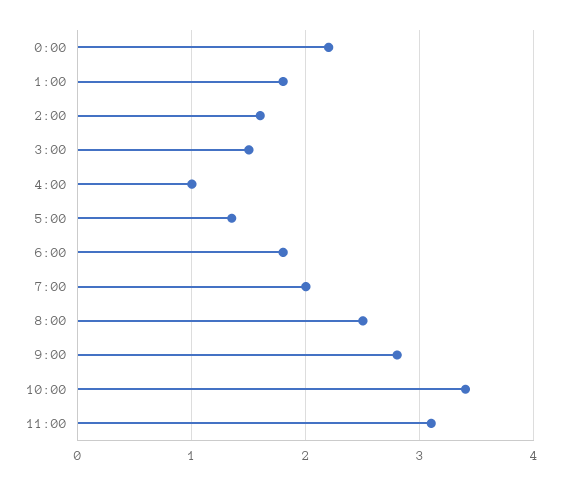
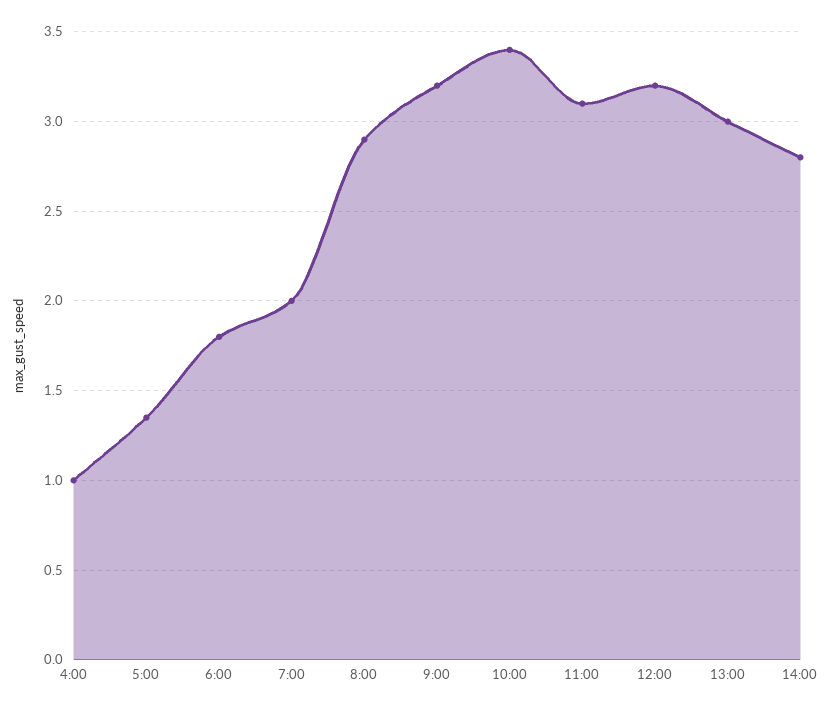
0:00: 2.2 -> none
1:00: 1.8 -> none
2:00: 1.6 -> none
3:00: 1.5 -> none
8:00: 2.5 -> 2.9
9:00: 2.8 -> 3.2
12:00: none -> 3.2
13:00: none -> 3
14:00: none -> 2.8

